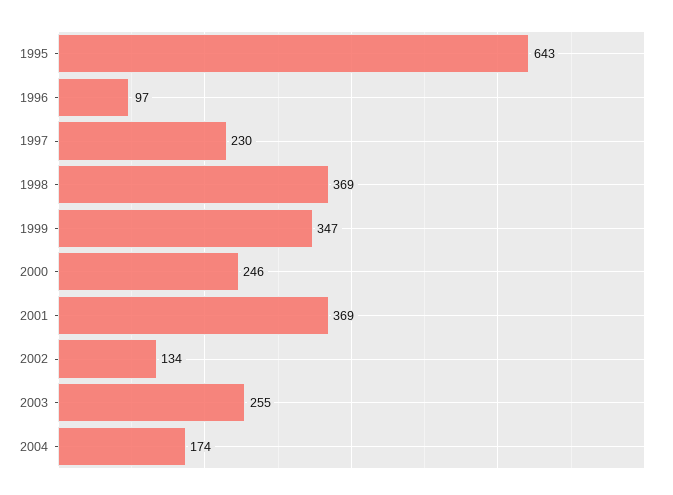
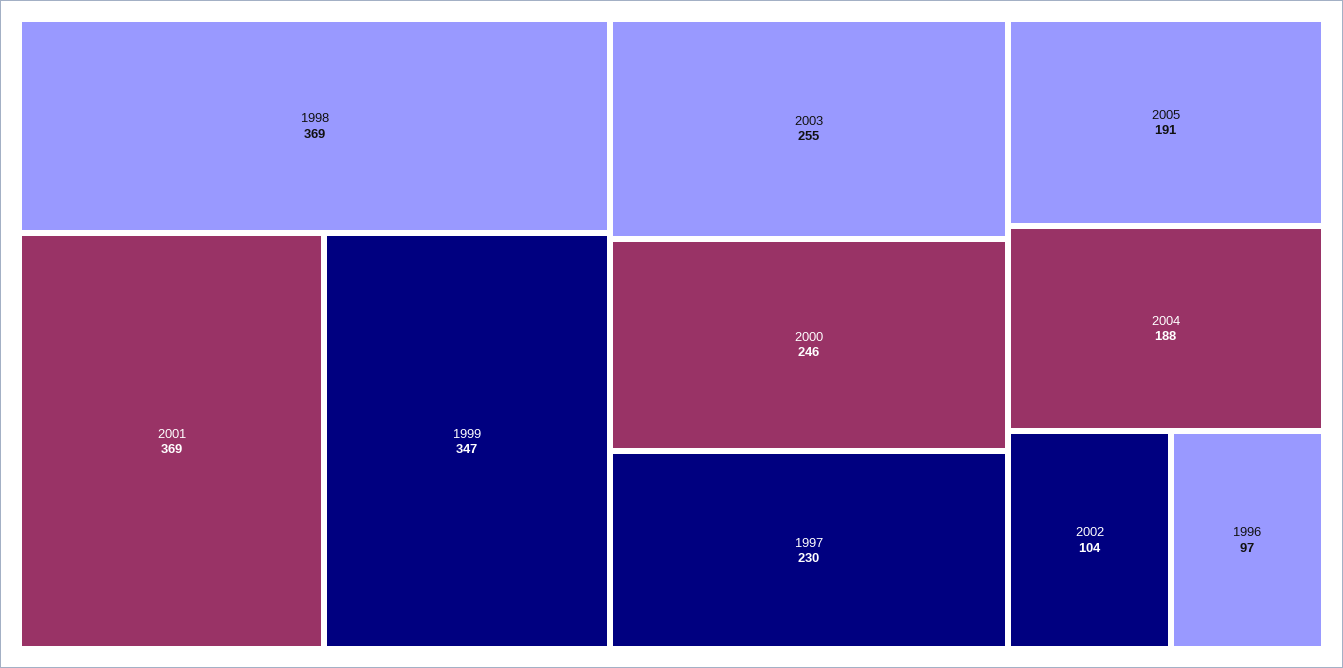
1995: 643 -> none
2002: 134 -> 104
2004: 174 -> 188
2005: none -> 191

